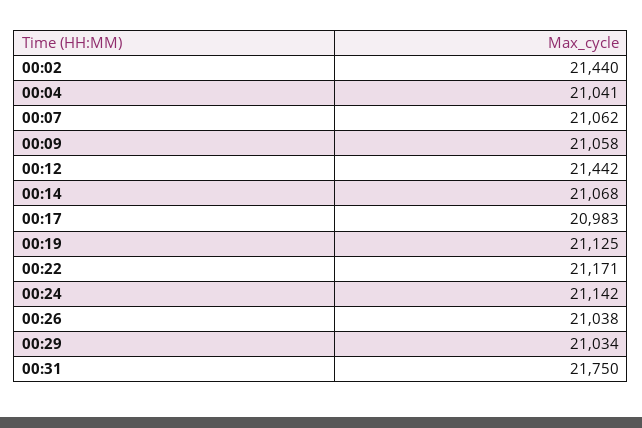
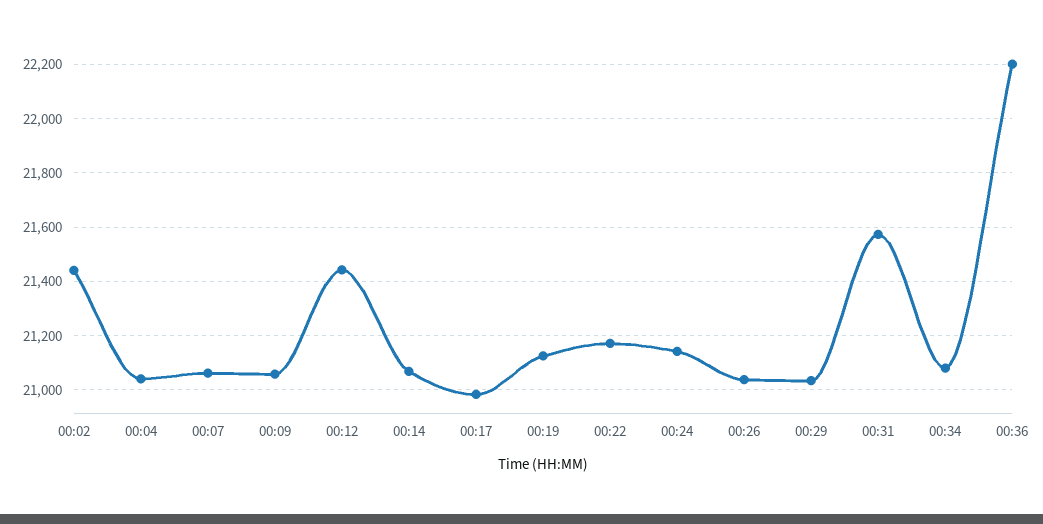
00:31: 21750 -> 21575
00:34: none -> 21075
00:36: none -> 22200

